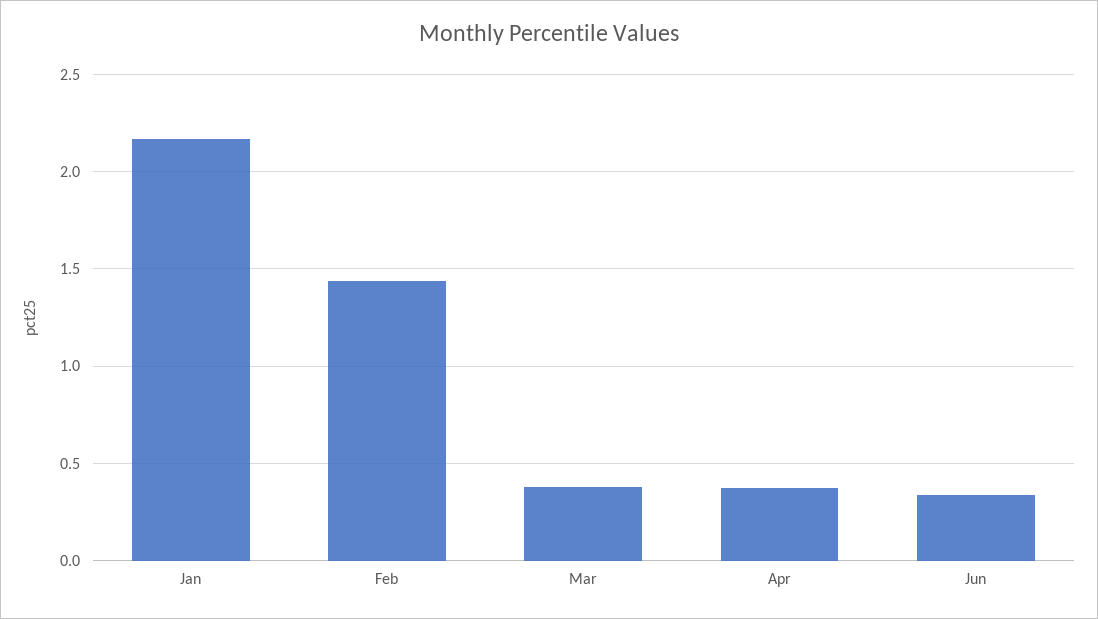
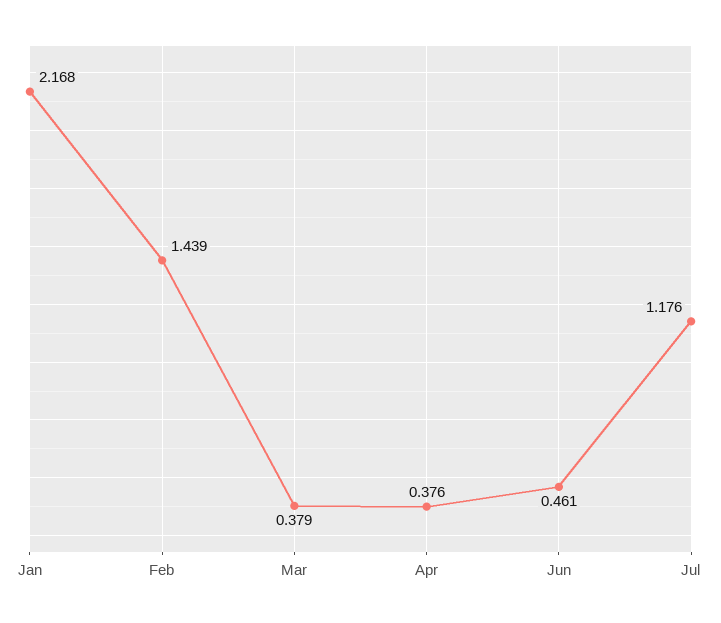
Jun: 0.35 -> 0.461
Jul: none -> 1.176

